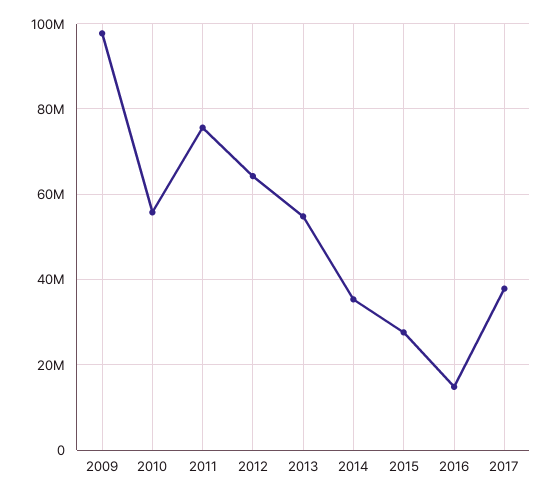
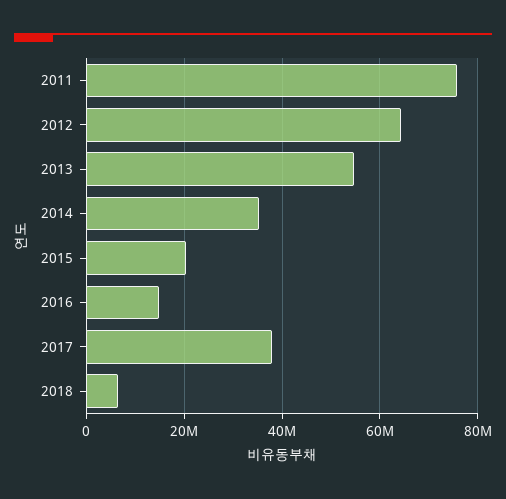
2009: 98000000 -> none
2010: 56000000 -> none
2015: 28000000 -> 20000000
2018: none -> 6000000

